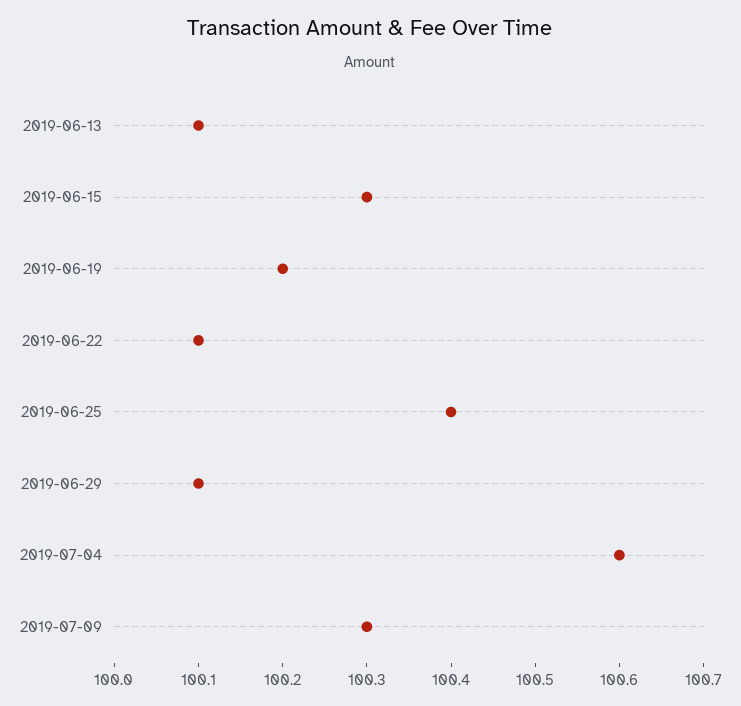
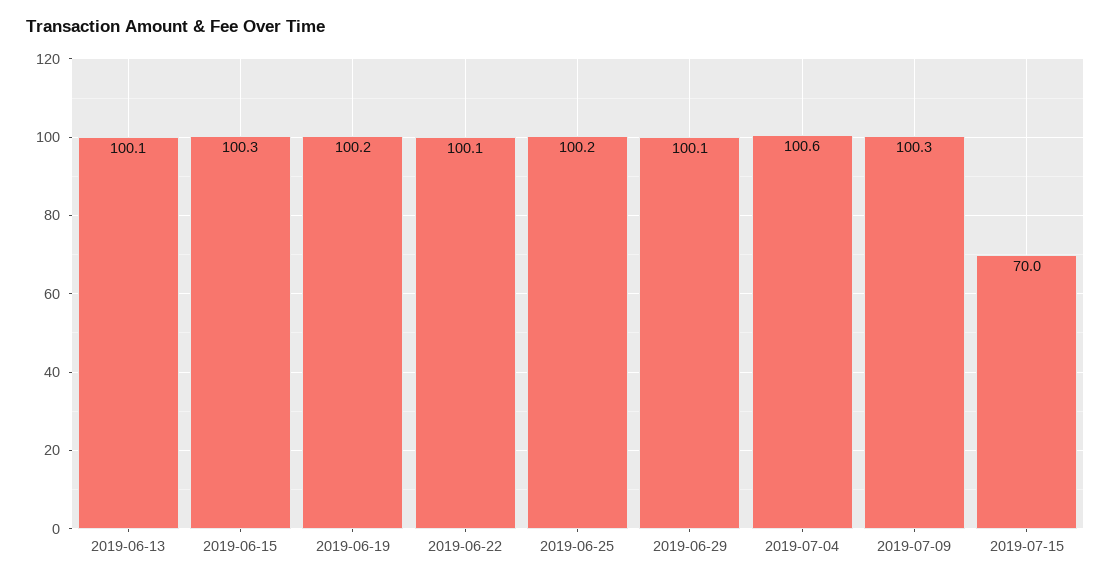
2019-06-25: 100.4 -> 100.2
2019-07-15: none -> 70

